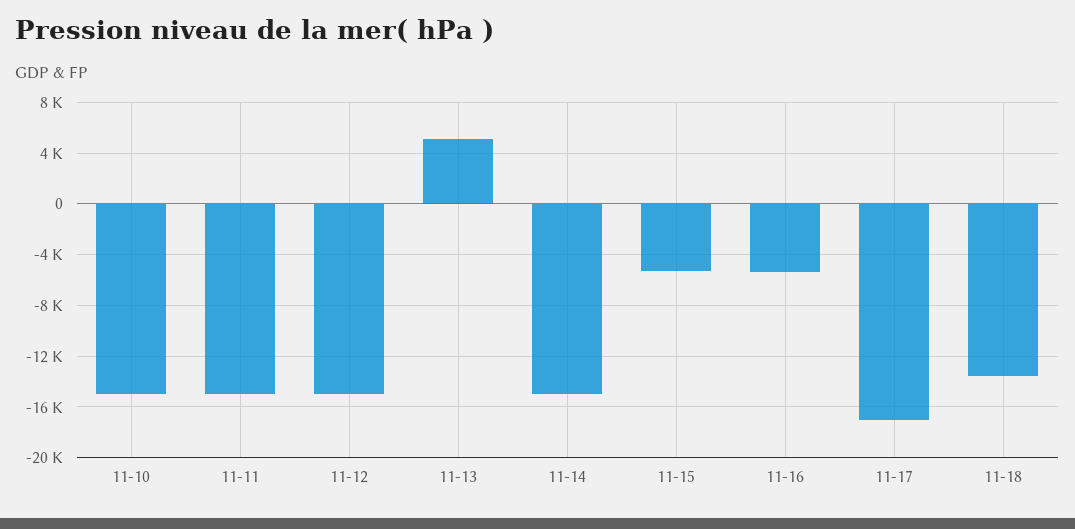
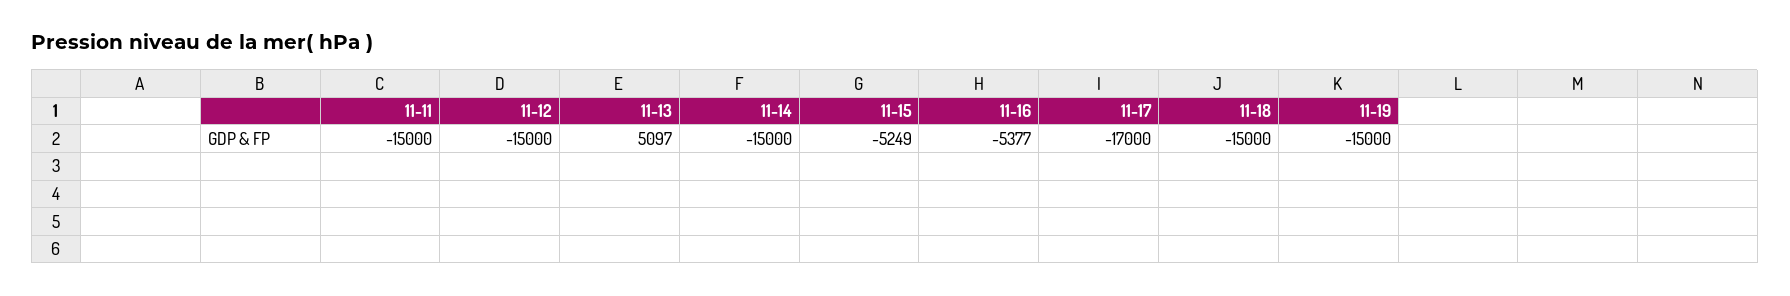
11-10: -15000 -> none
11-18: -13500 -> -15000
11-19: none -> -15000

